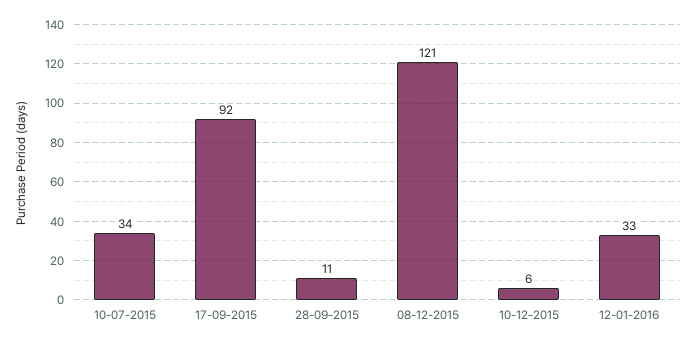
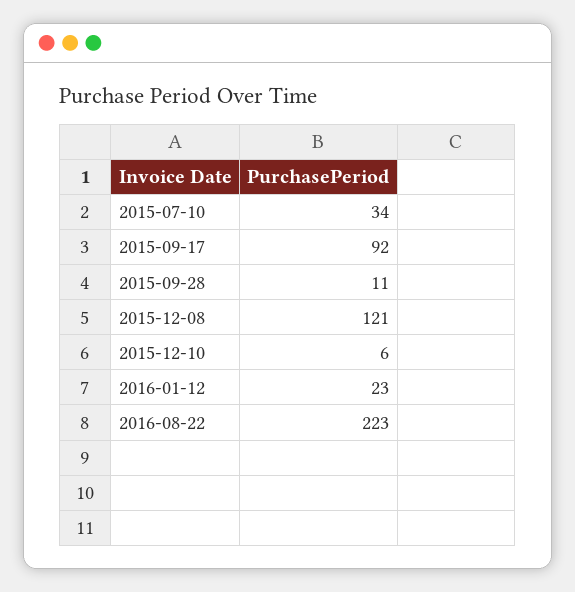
12-01-2016: 33 -> 23
2016-08-22: none -> 223

